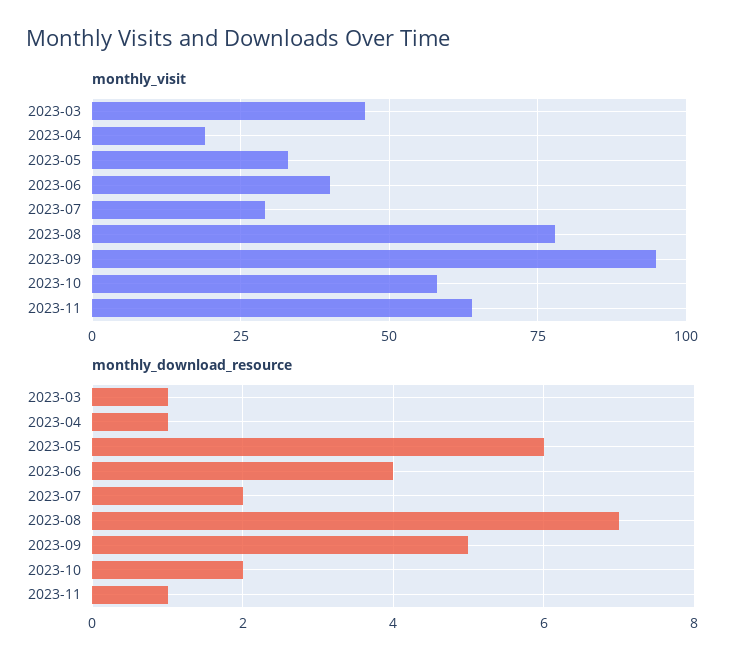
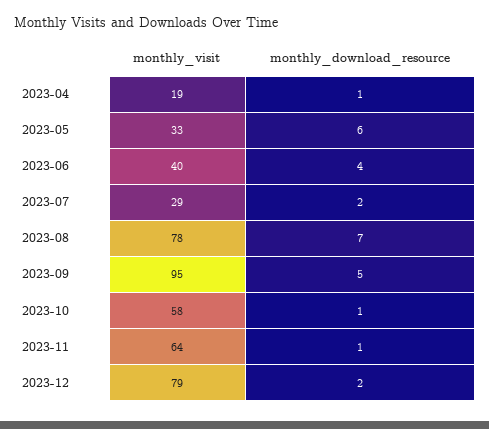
monthly_visit, 2023-03: 45 -> none
monthly_download_resource, 2023-03: 1 -> none
monthly_download_resource, 2023-10: 2 -> 1
monthly_visit, 2023-12: none -> 79
monthly_download_resource, 2023-12: none -> 2

